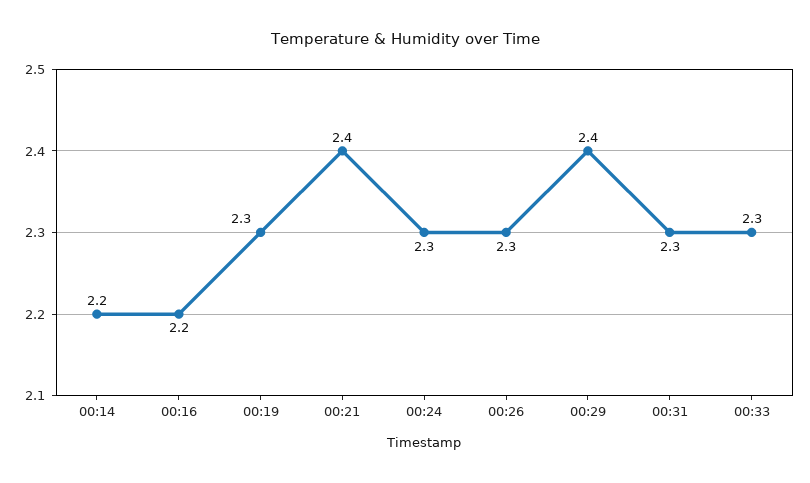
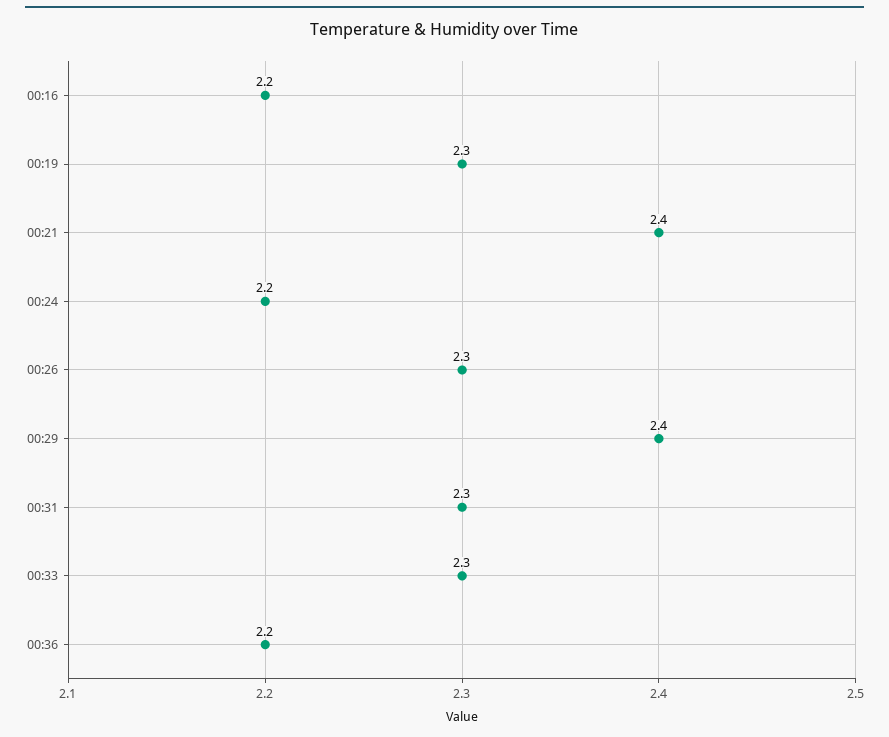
00:14: 2.2 -> none
00:24: 2.3 -> 2.2
00:36: none -> 2.2

